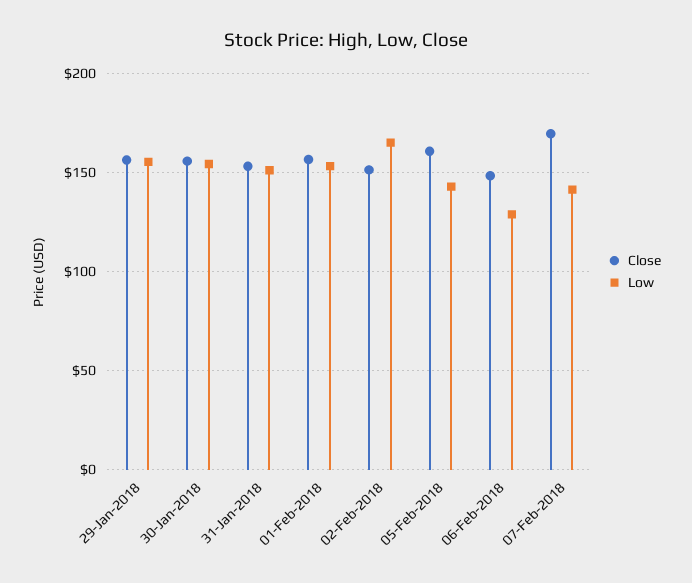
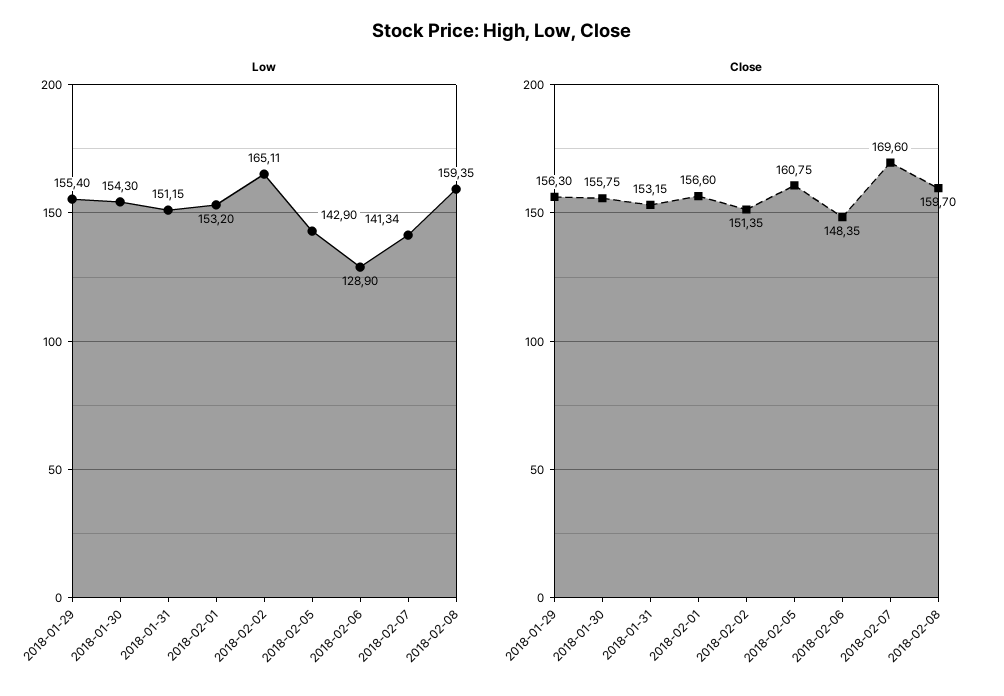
Low, 2018-02-08: none -> 159.35
Close, 2018-02-08: none -> 159.7

